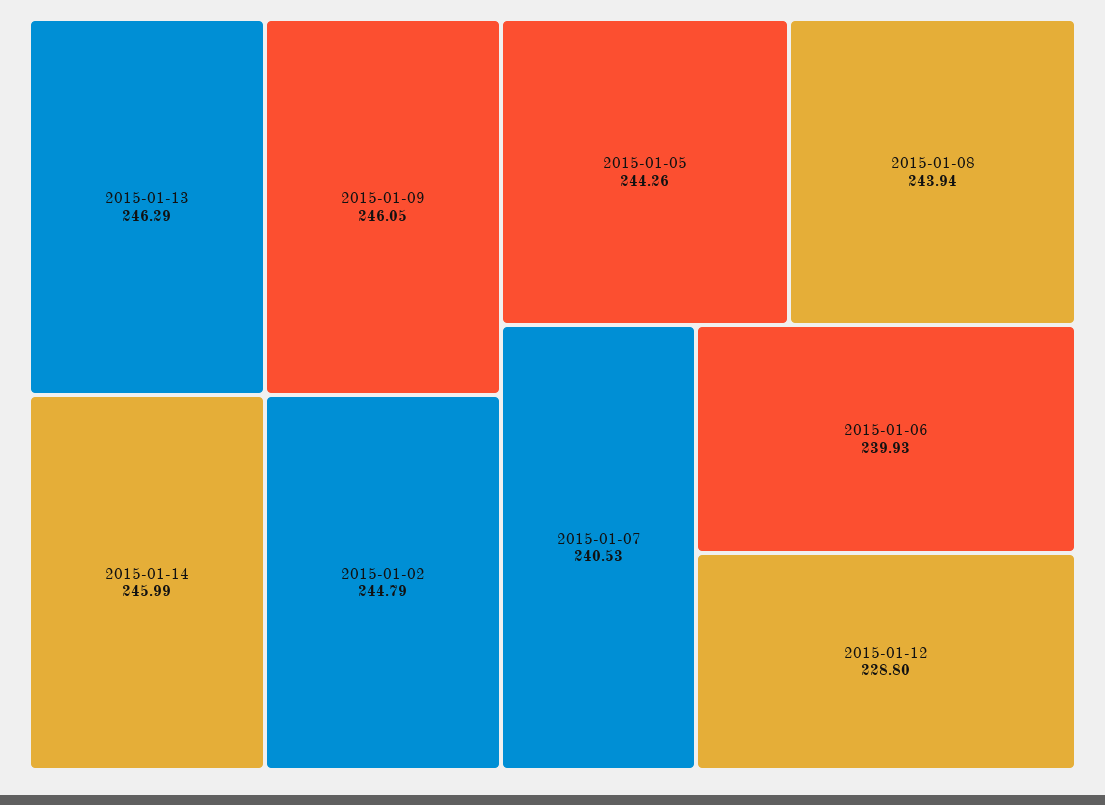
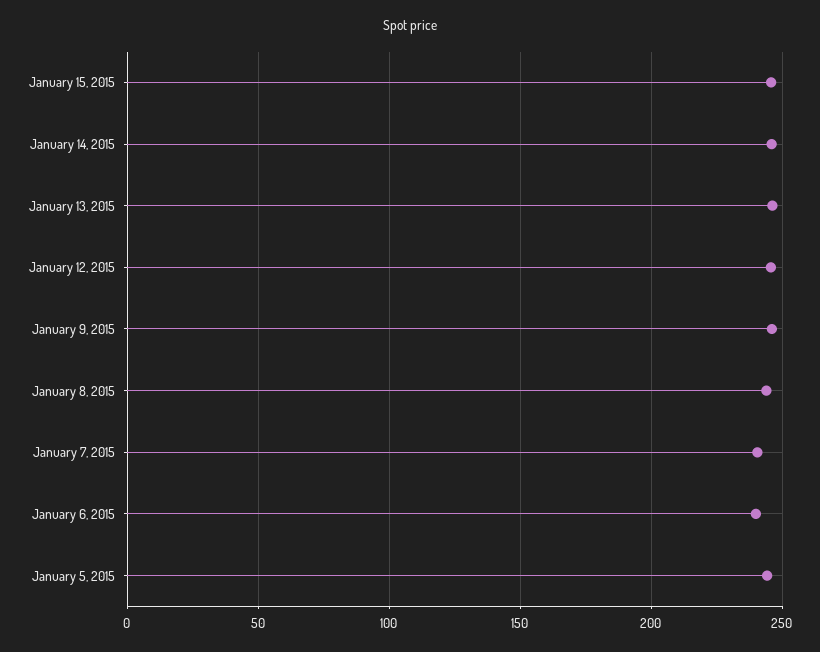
2015-01-02: 244.79 -> none
2015-01-12: 228.8 -> 245
January 15, 2015: none -> 245

